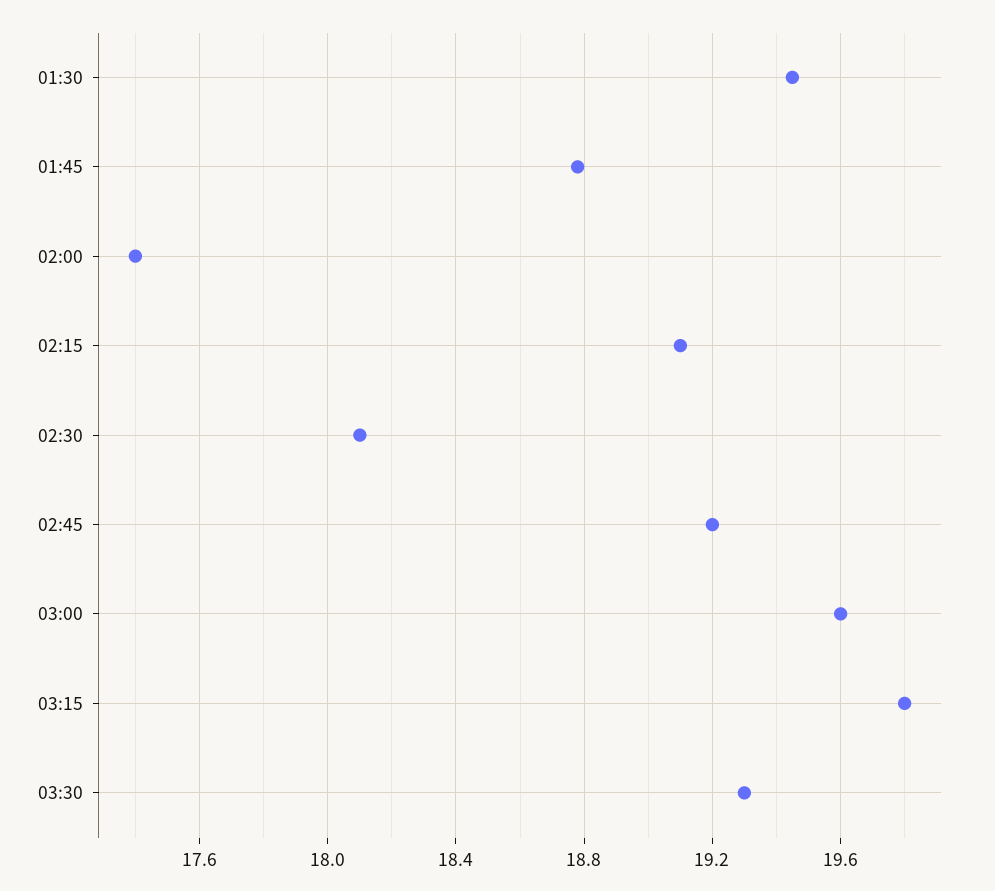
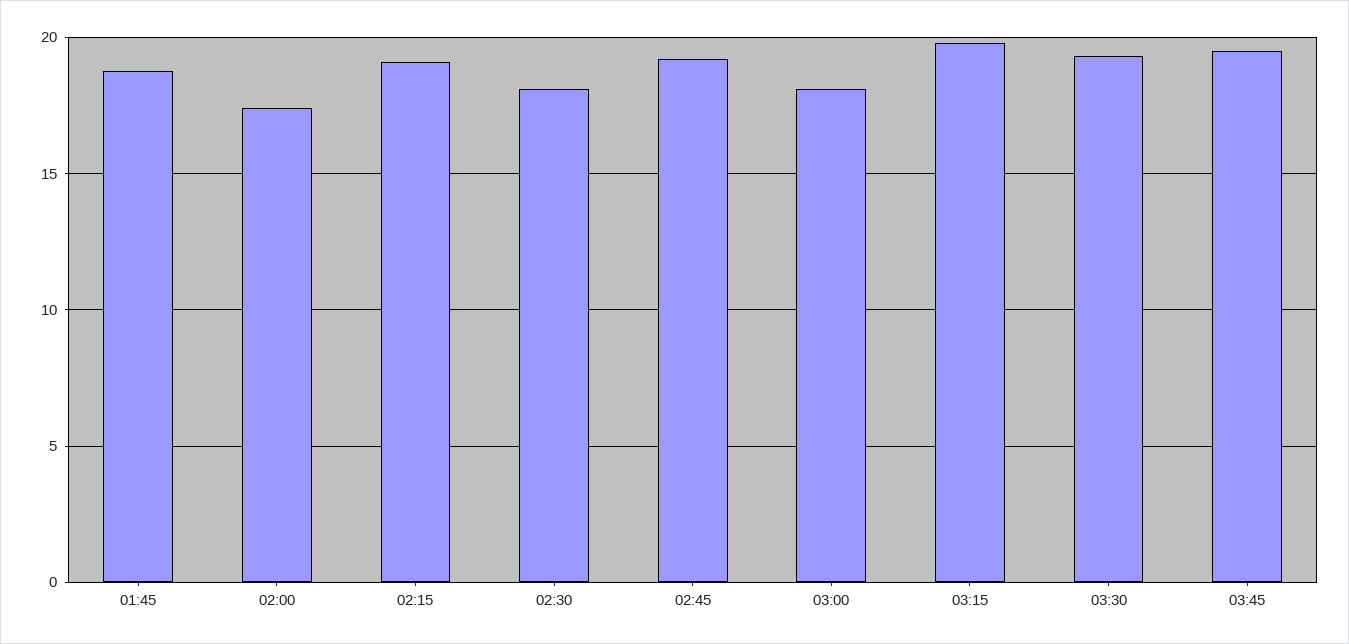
01:30: 19.45 -> none
03:00: 19.6 -> 18
03:45: none -> 19.5

